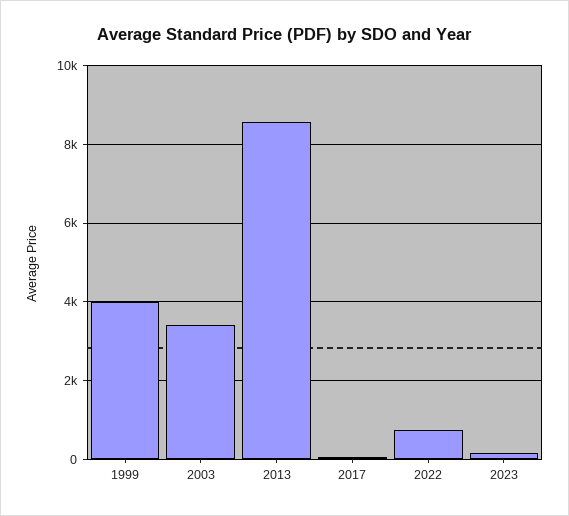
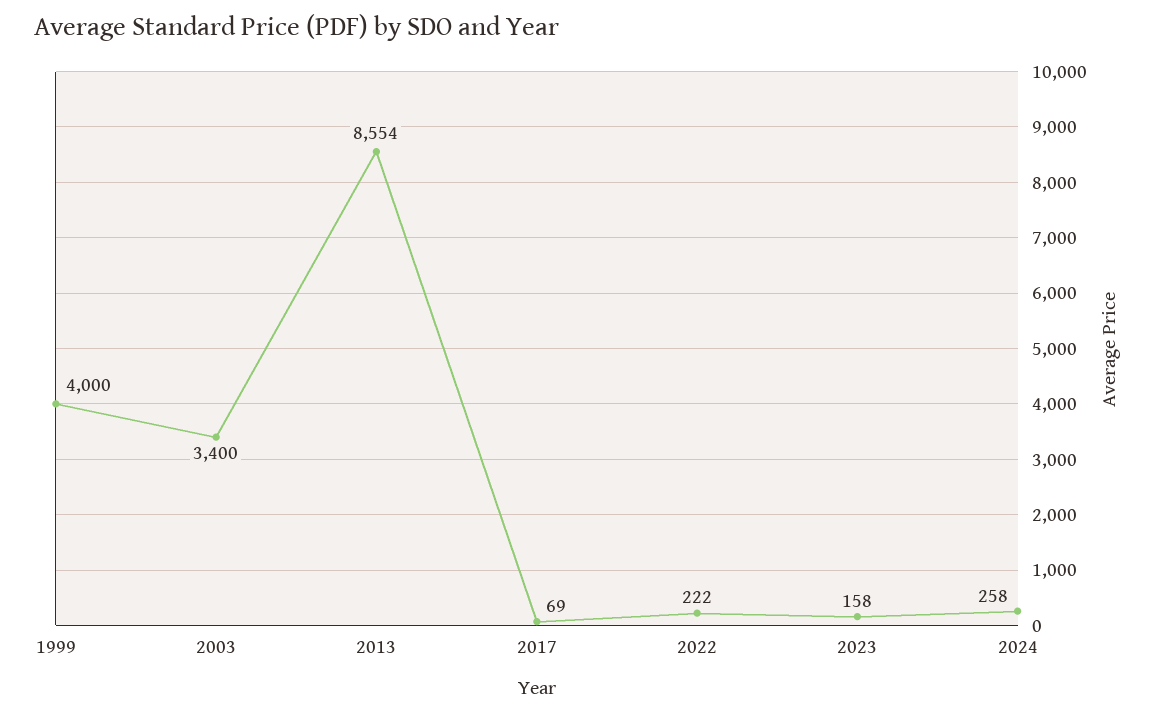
2022: 800 -> 222
2024: none -> 258

